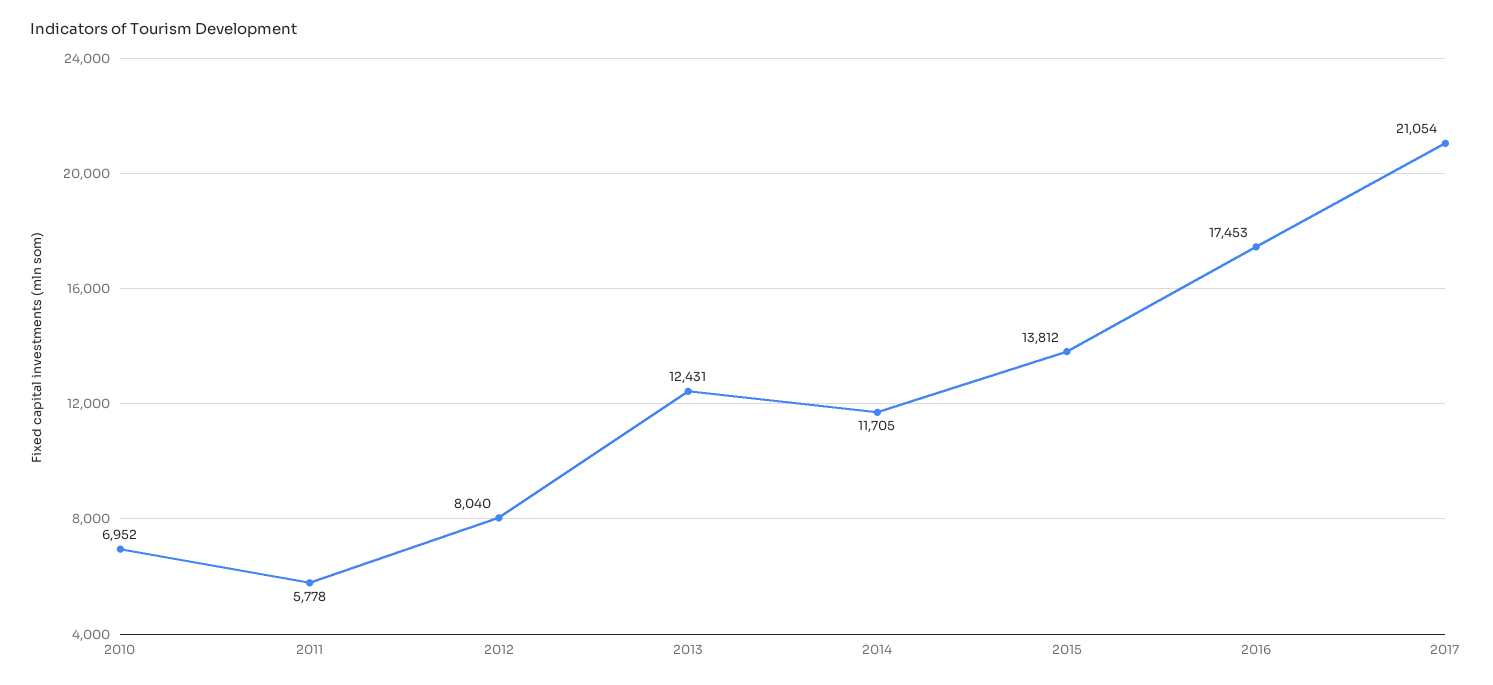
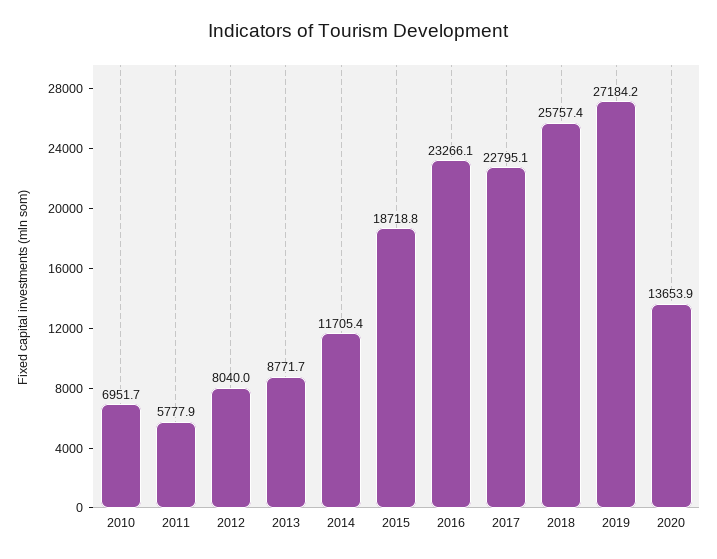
2013: 12431 -> 8771.7
2015: 13812 -> 18718.8
2016: 17453 -> 23266.1
2017: 21054 -> 22795.1
2018: none -> 25757.4
2019: none -> 27184.2
2020: none -> 13653.9

